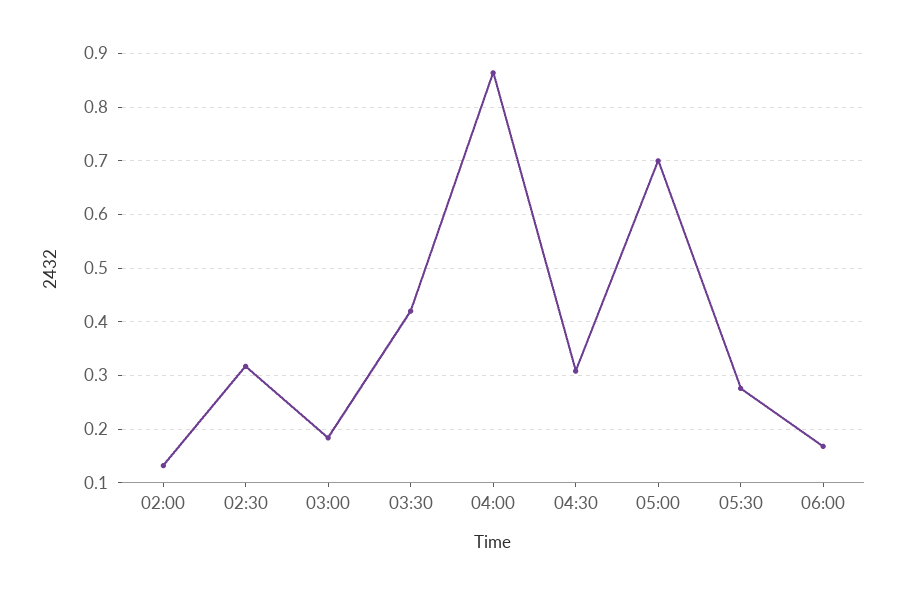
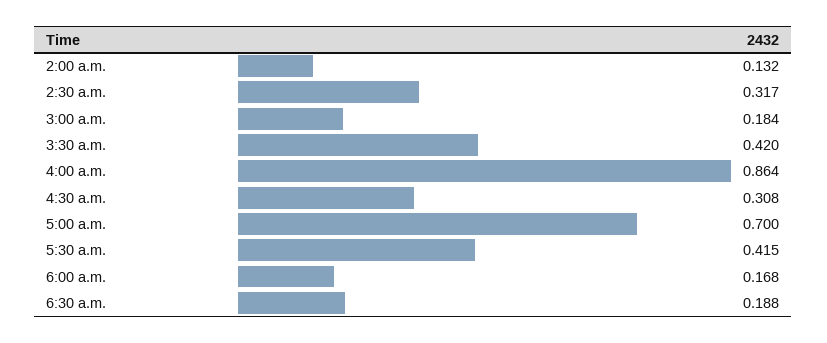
05:30: 0.28 -> 0.415
6:30 a.m.: none -> 0.188

